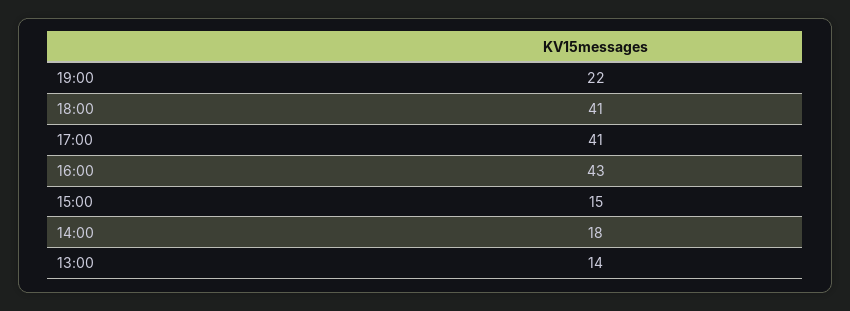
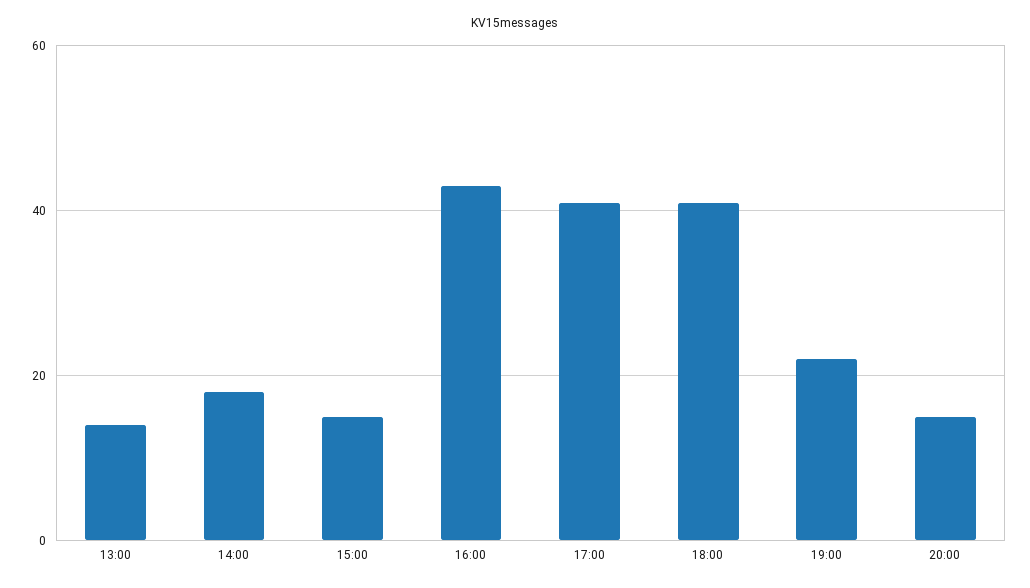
20:00: none -> 15

